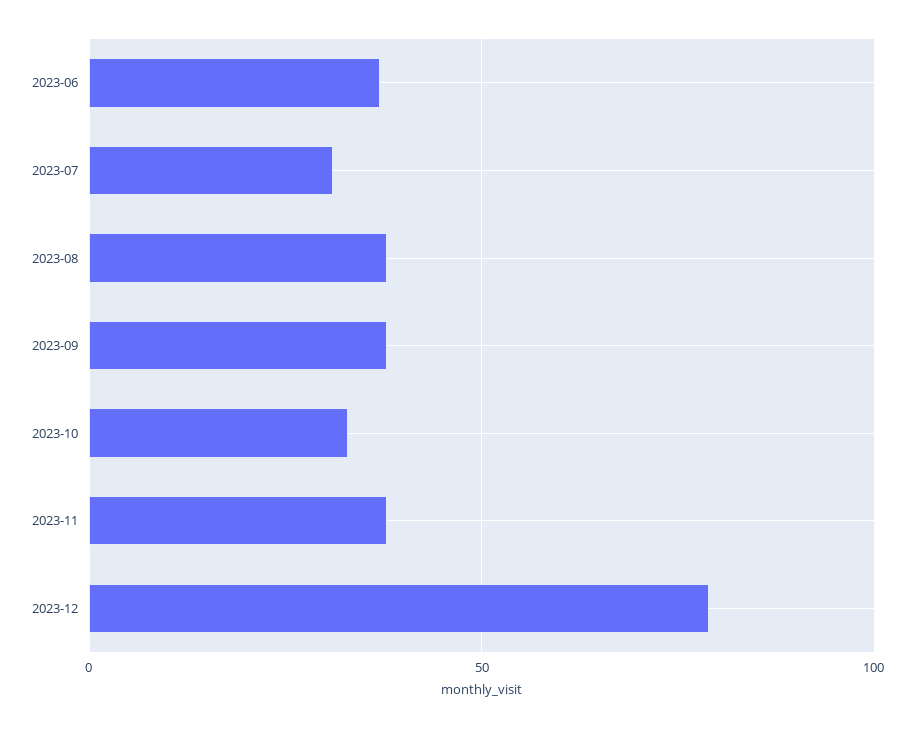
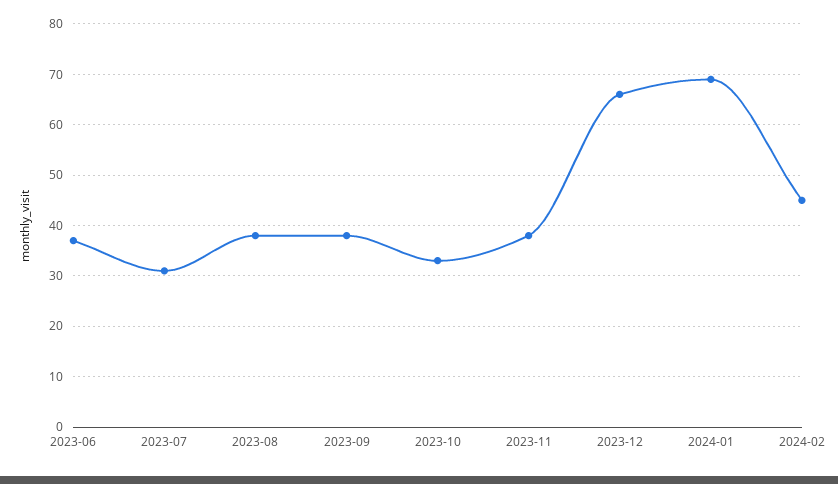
2023-12: 80 -> 65
2024-01: none -> 70
2024-02: none -> 45

